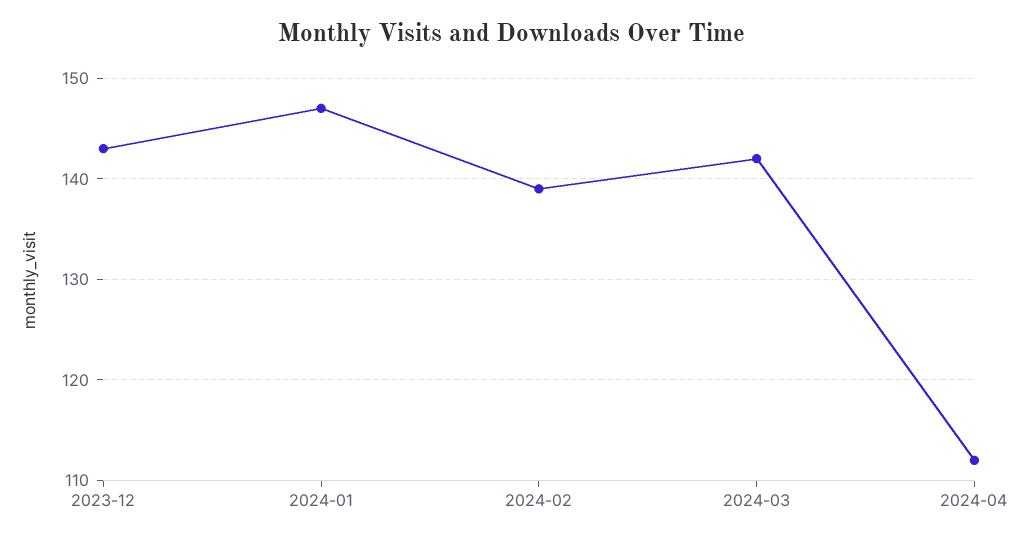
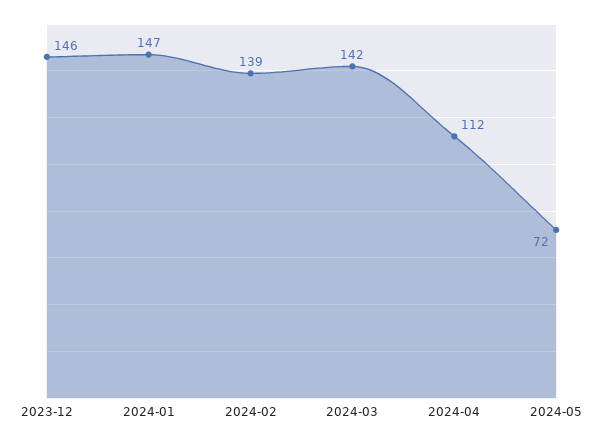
2023-12: 143 -> 146
2024-05: none -> 72

